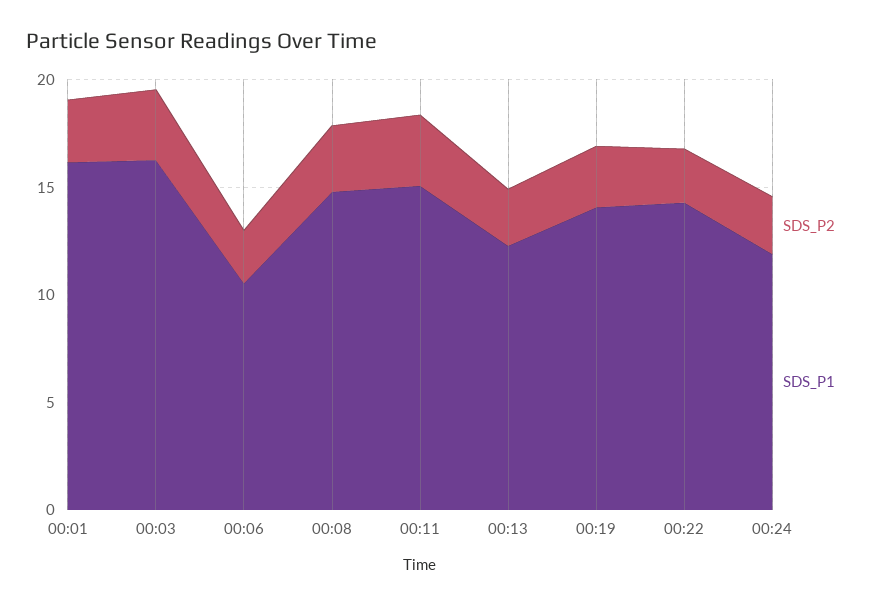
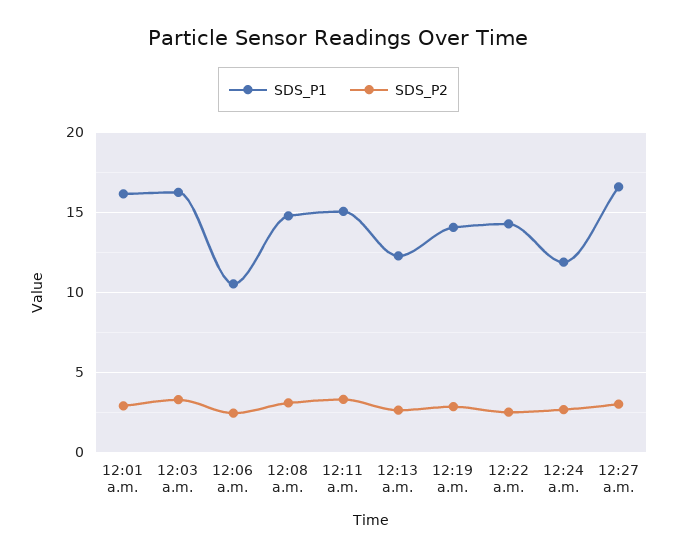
SDS_P1, 12:27 a.m.: none -> 16.5
SDS_P2, 12:27 a.m.: none -> 3

